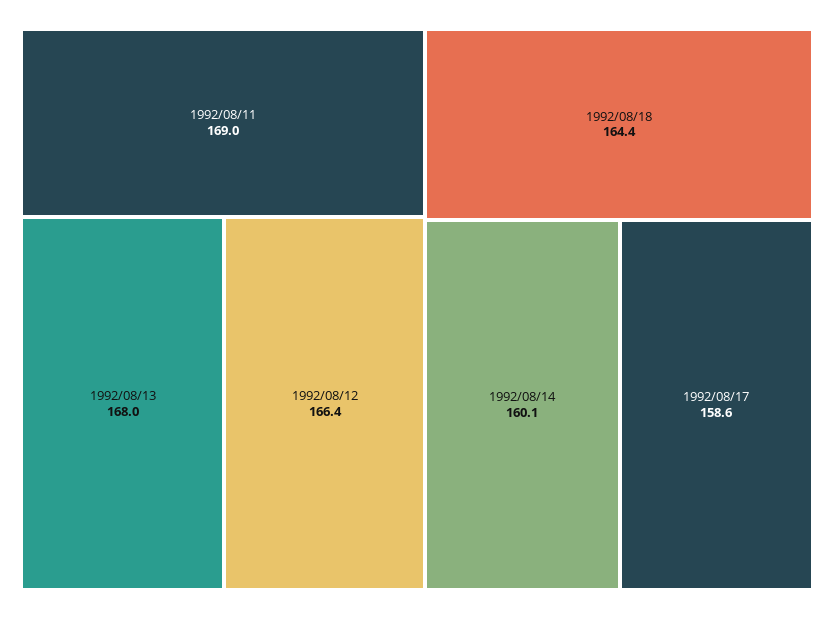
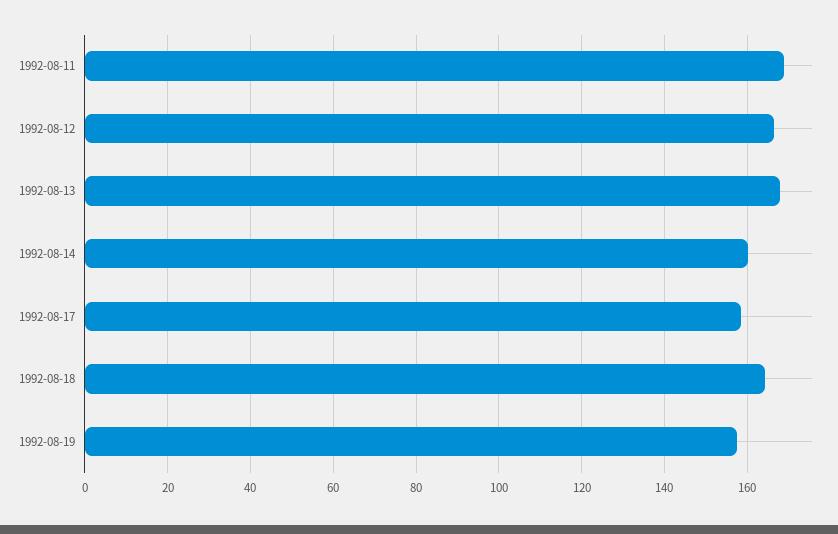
1992-08-19: none -> 158

